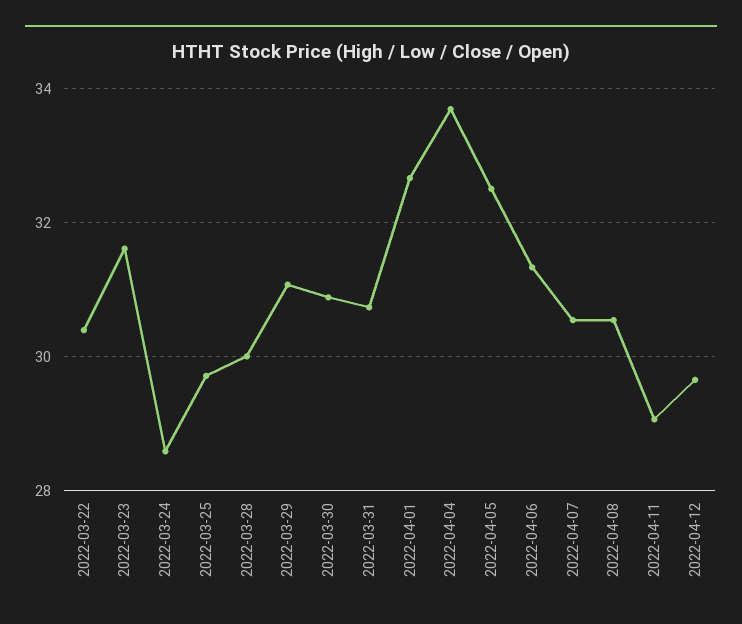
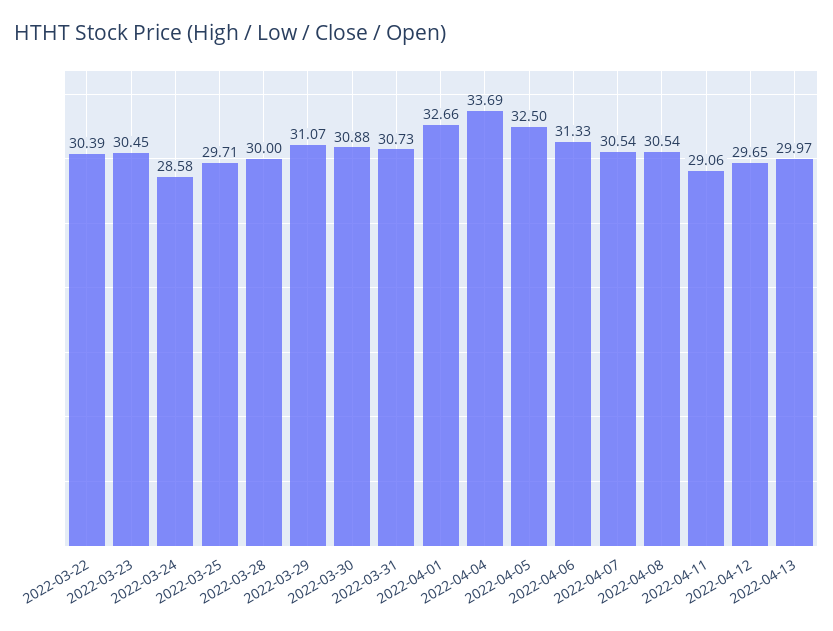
2022-03-23: 31.6 -> 30.45
2022-04-13: none -> 29.97

